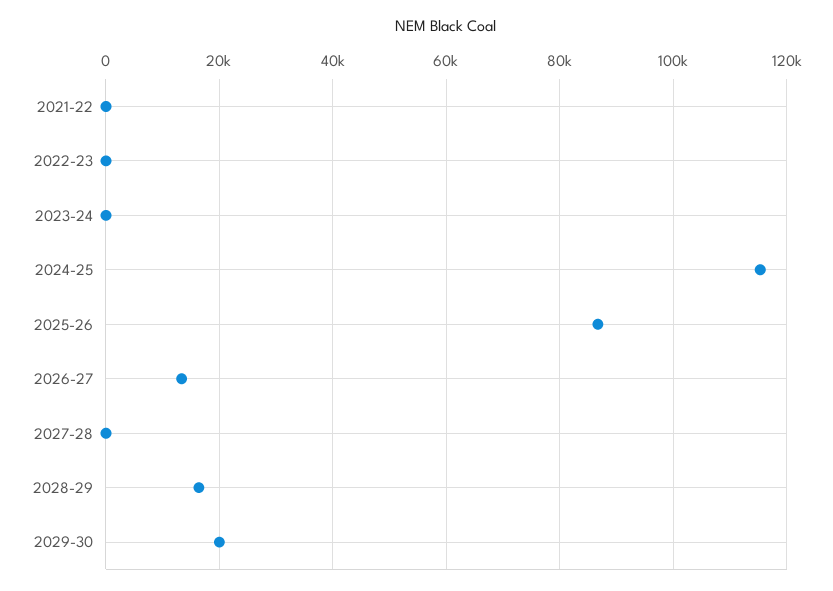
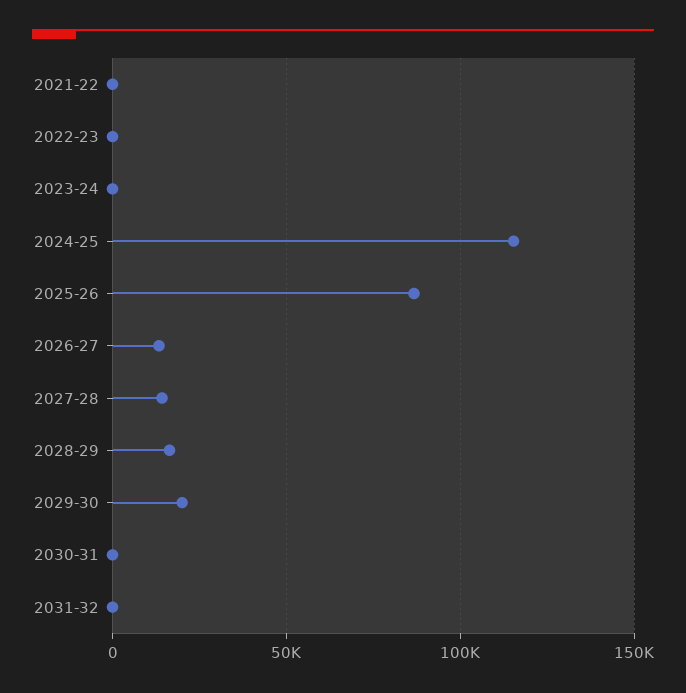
2027-28: 0 -> 15000
2030-31: none -> 0
2031-32: none -> 0

